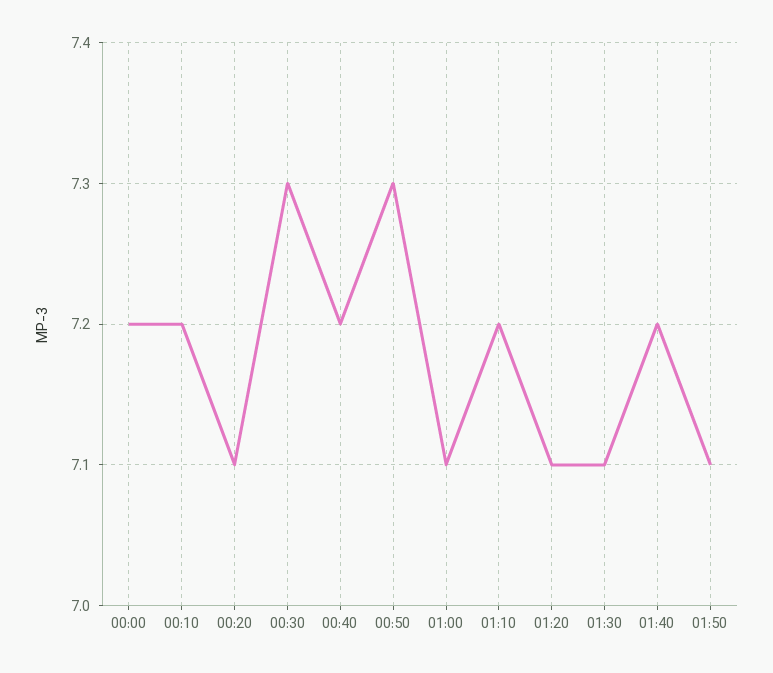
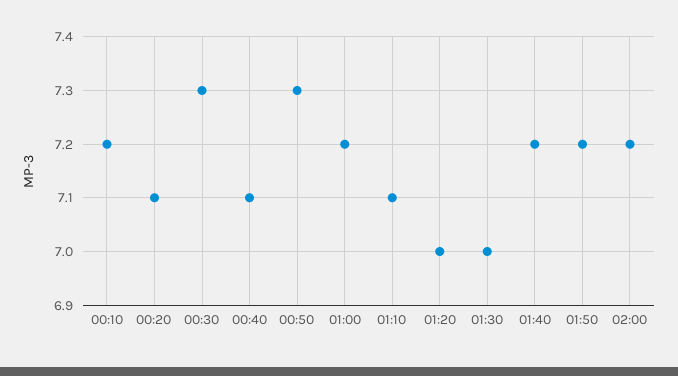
00:00: 7.2 -> none
00:40: 7.2 -> 7.1
01:00: 7.1 -> 7.2
01:10: 7.2 -> 7.1
01:20: 7.1 -> 7
01:30: 7.1 -> 7
01:50: 7.1 -> 7.2
02:00: none -> 7.2

